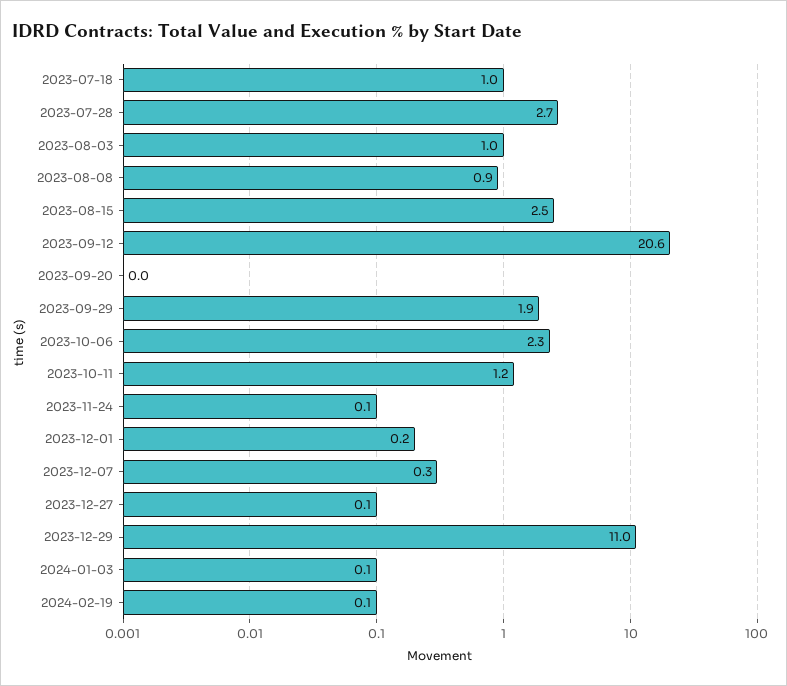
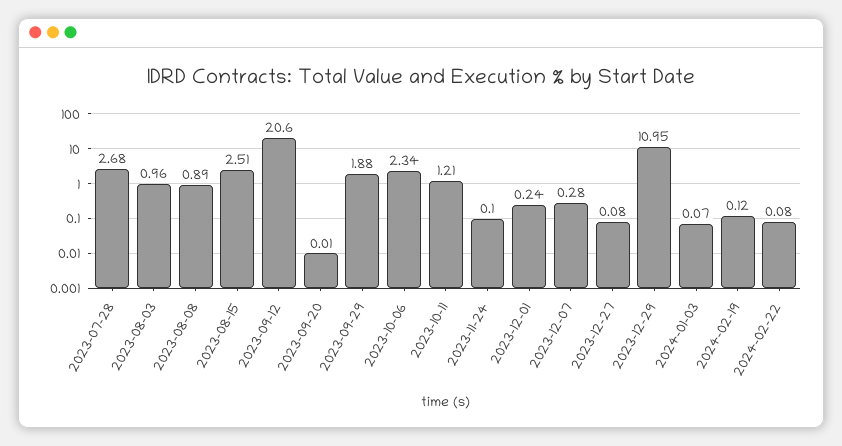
2023-07-18: 1 -> none
2024-02-22: none -> 0.08

